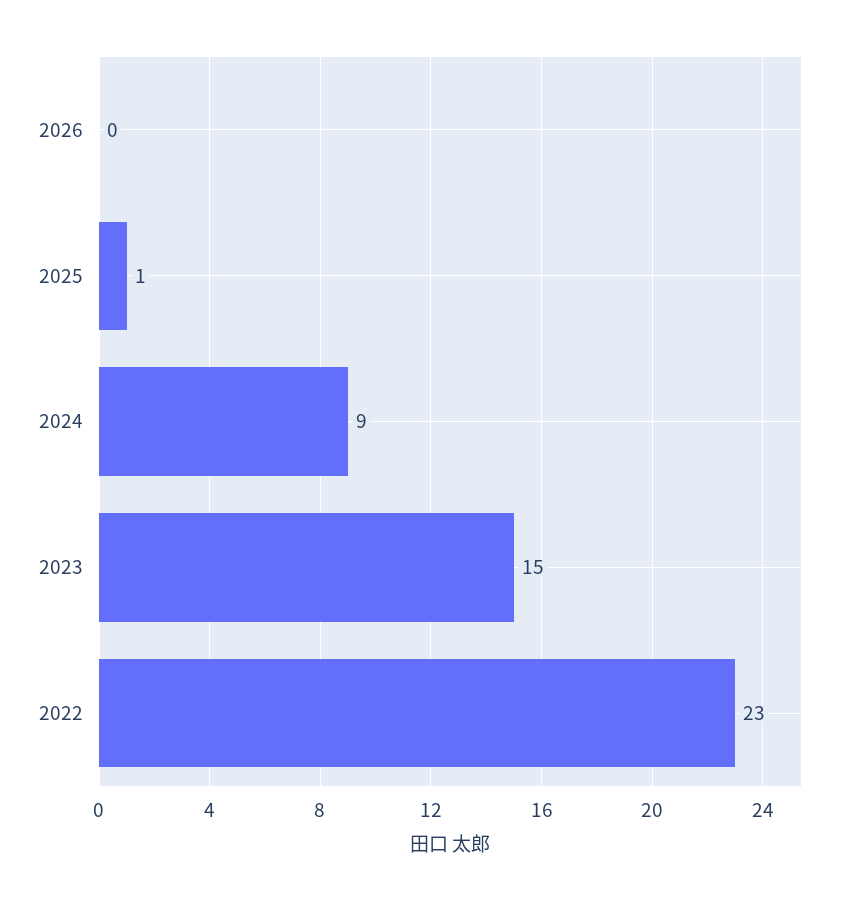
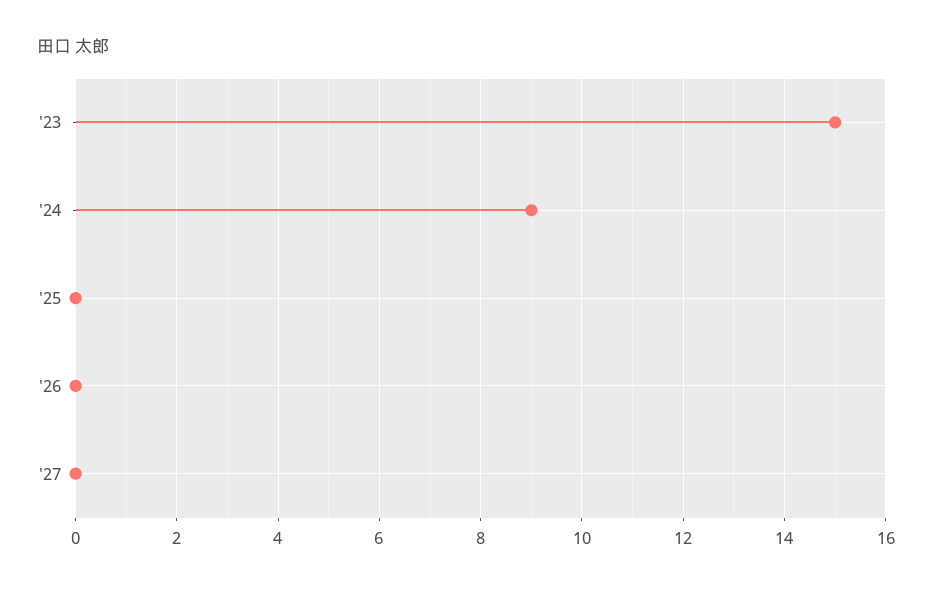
2025: 1 -> 0
2022: 23 -> none
'27: none -> 0

